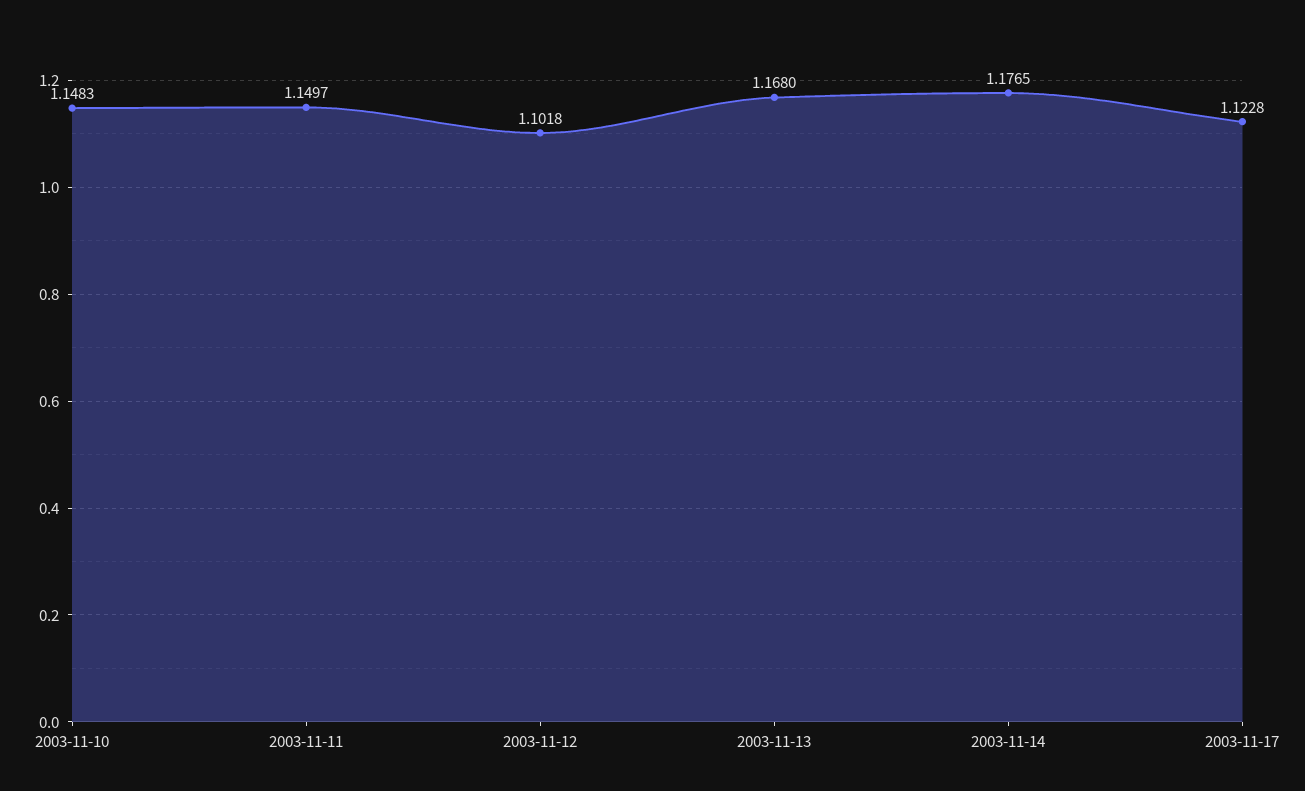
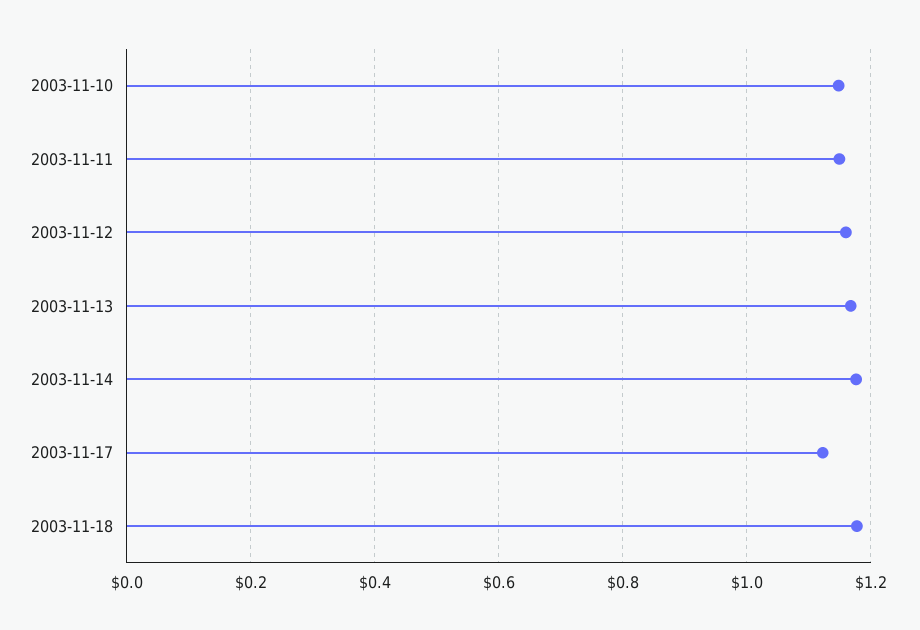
2003-11-12: 1.1018 -> 1.16
2003-11-18: none -> 1.18

